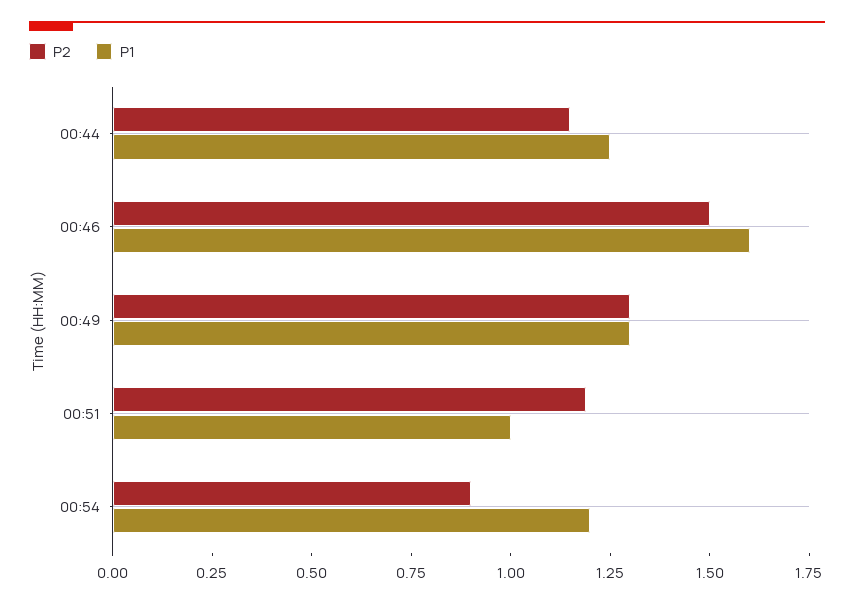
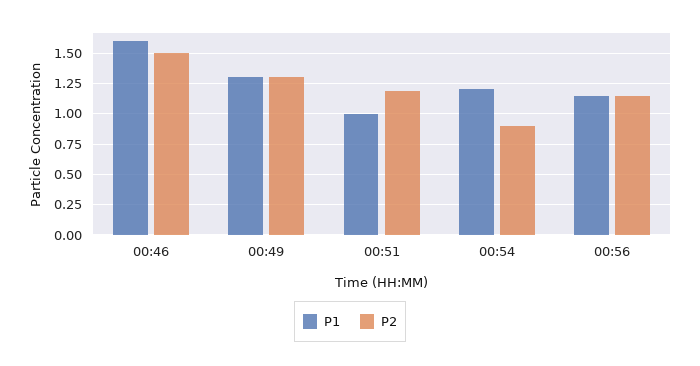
P2, 00:44: 1.15 -> none
P1, 00:44: 1.25 -> none
P1, 00:56: none -> 1.15
P2, 00:56: none -> 1.15

